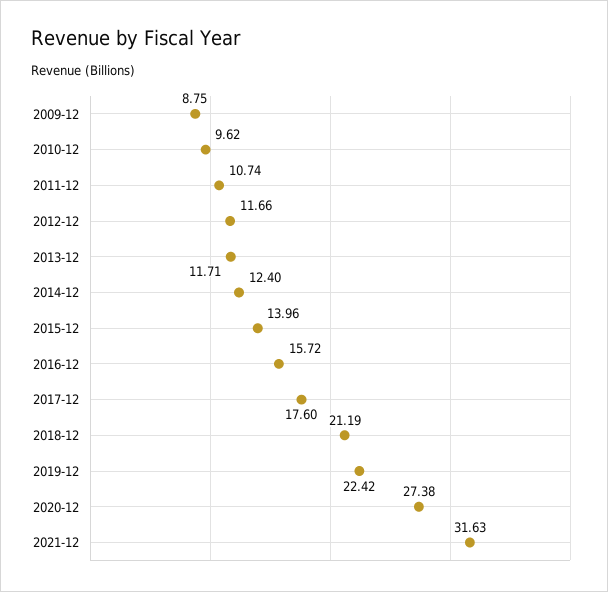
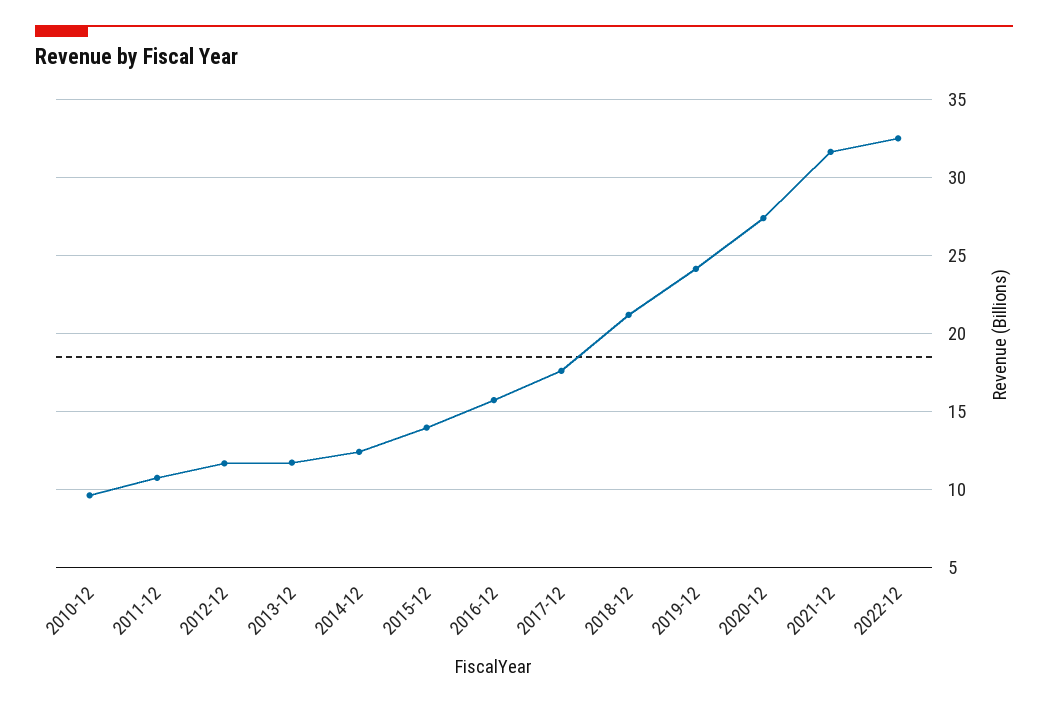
2009-12: 8.75 -> none
2019-12: 22.42 -> 24
2022-12: none -> 32.5

